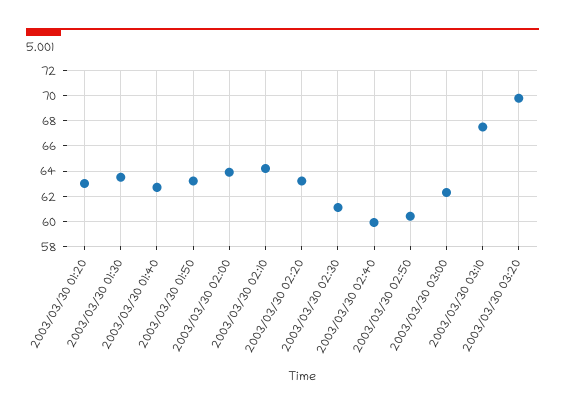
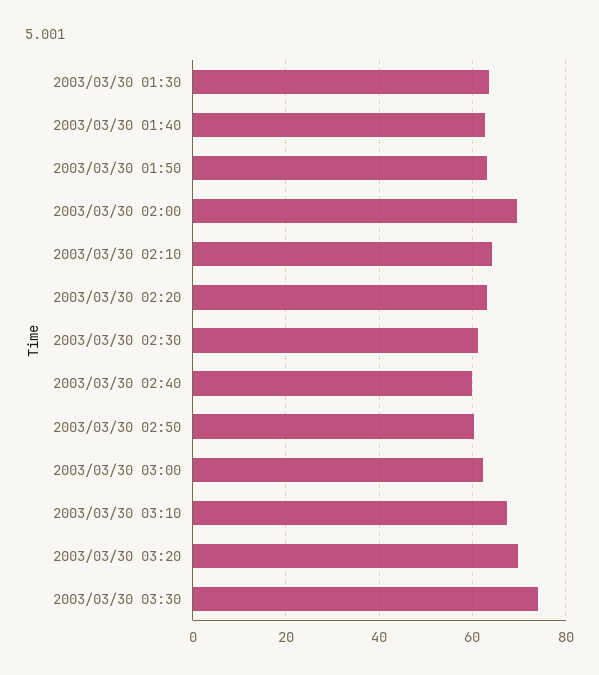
2003/03/30 01:20: 63 -> none
2003/03/30 02:00: 64 -> 70
2003/03/30 03:30: none -> 74

